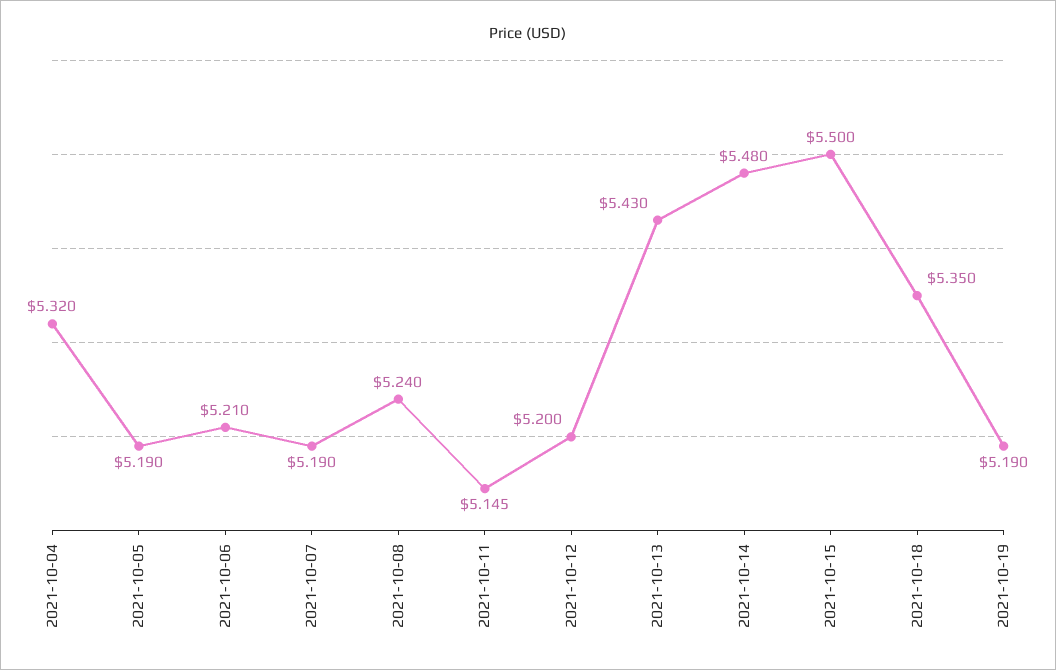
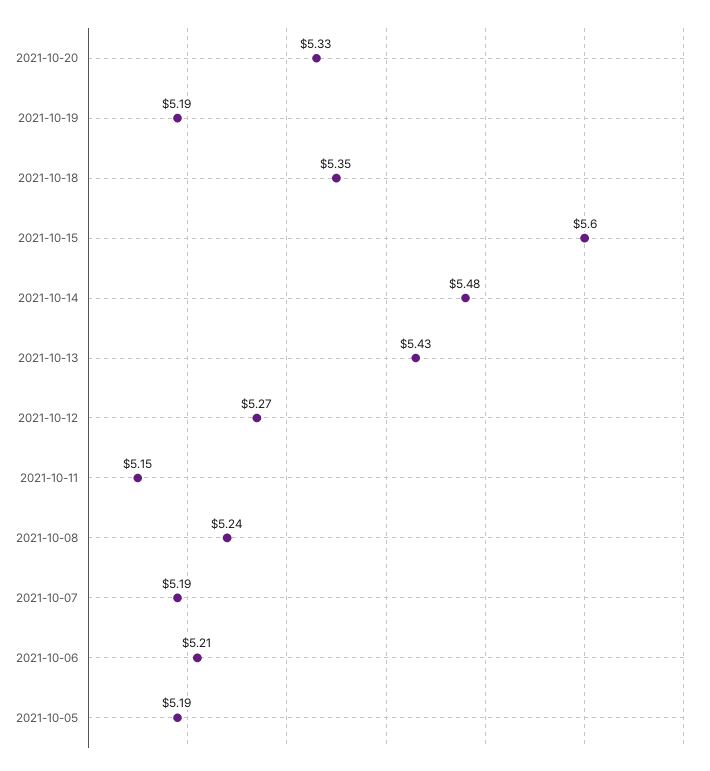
2021-10-04: 5.32 -> none
2021-10-12: 5.2 -> 5.27
2021-10-15: 5.5 -> 5.6
2021-10-20: none -> 5.33

